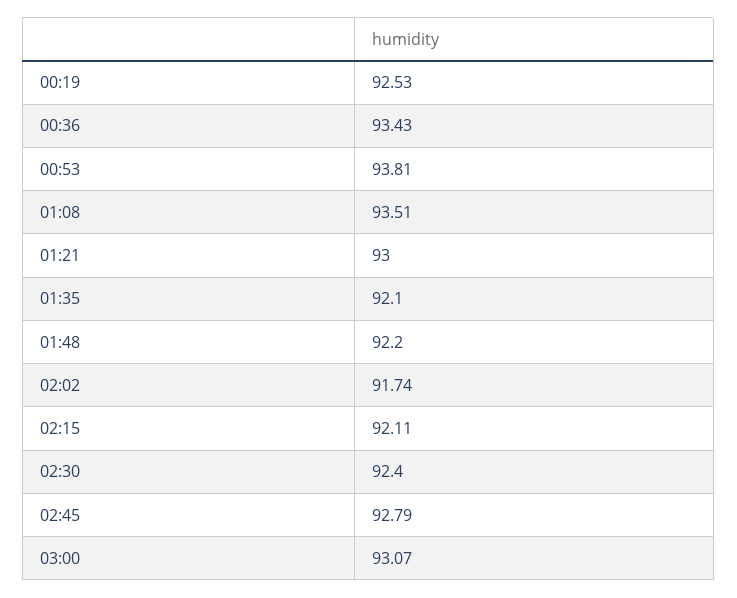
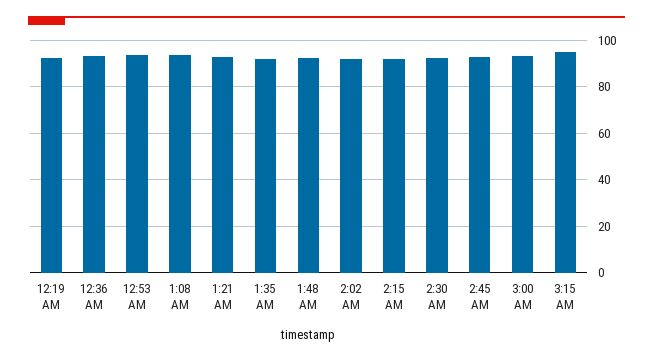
3:15 AM: none -> 95

